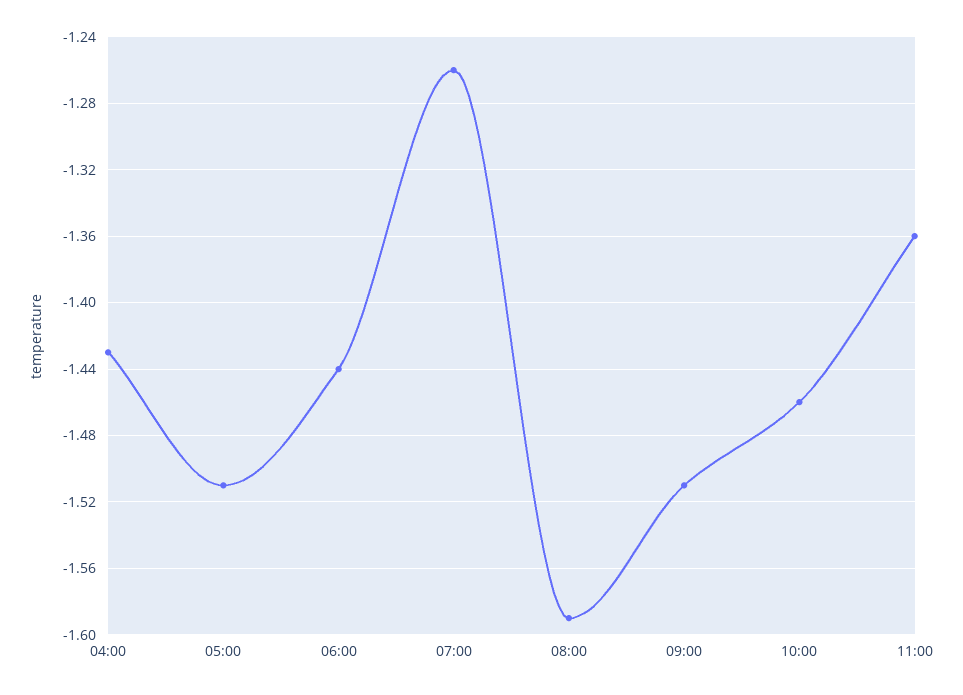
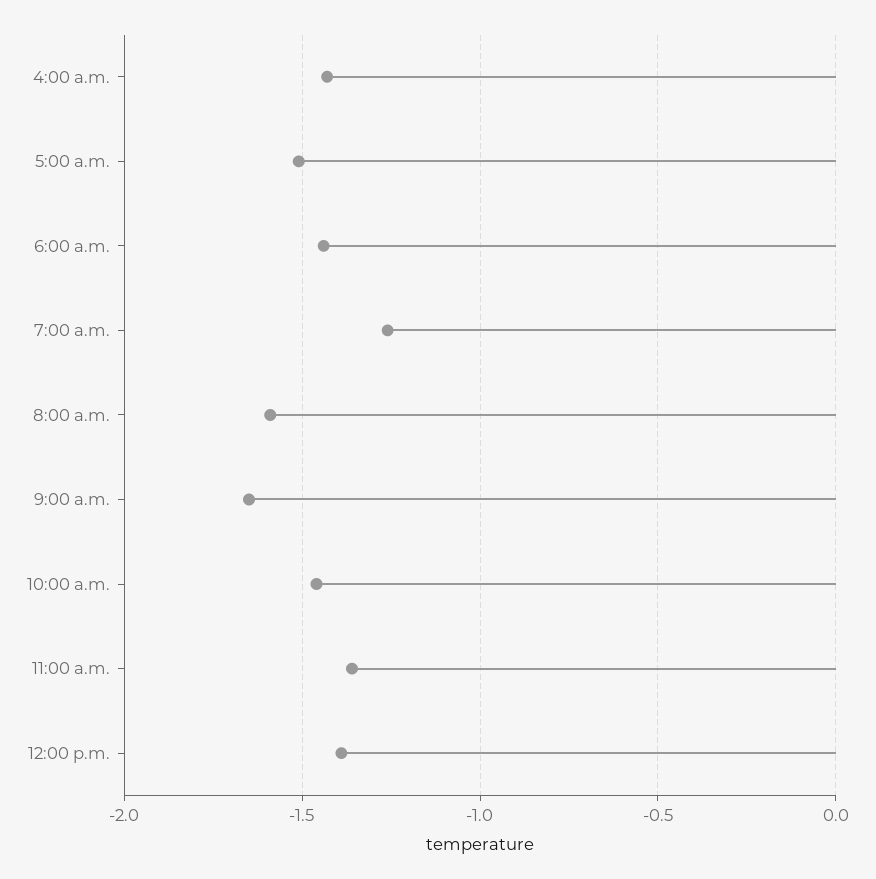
09:00: -1.51 -> -1.65
12:00 p.m.: none -> -1.4

